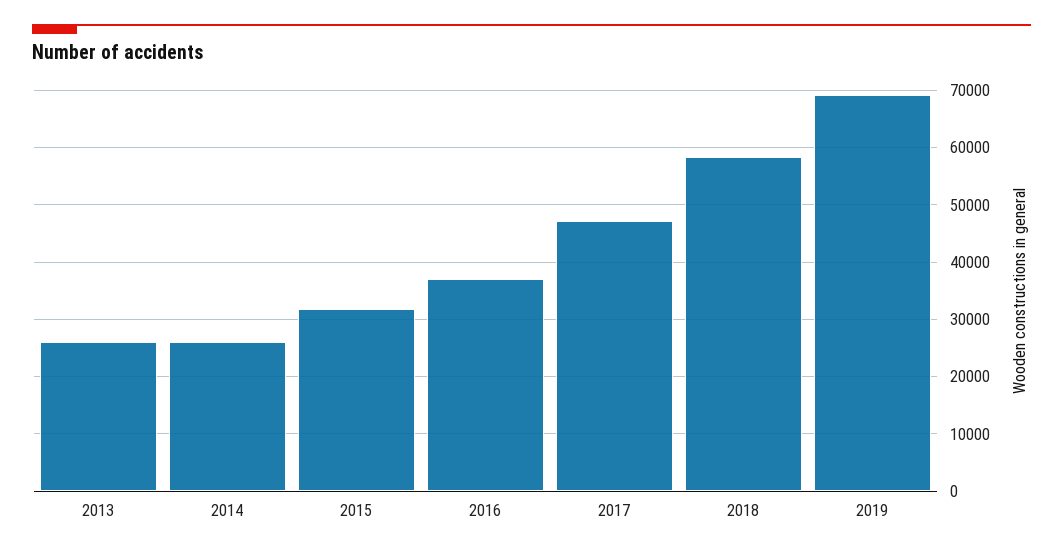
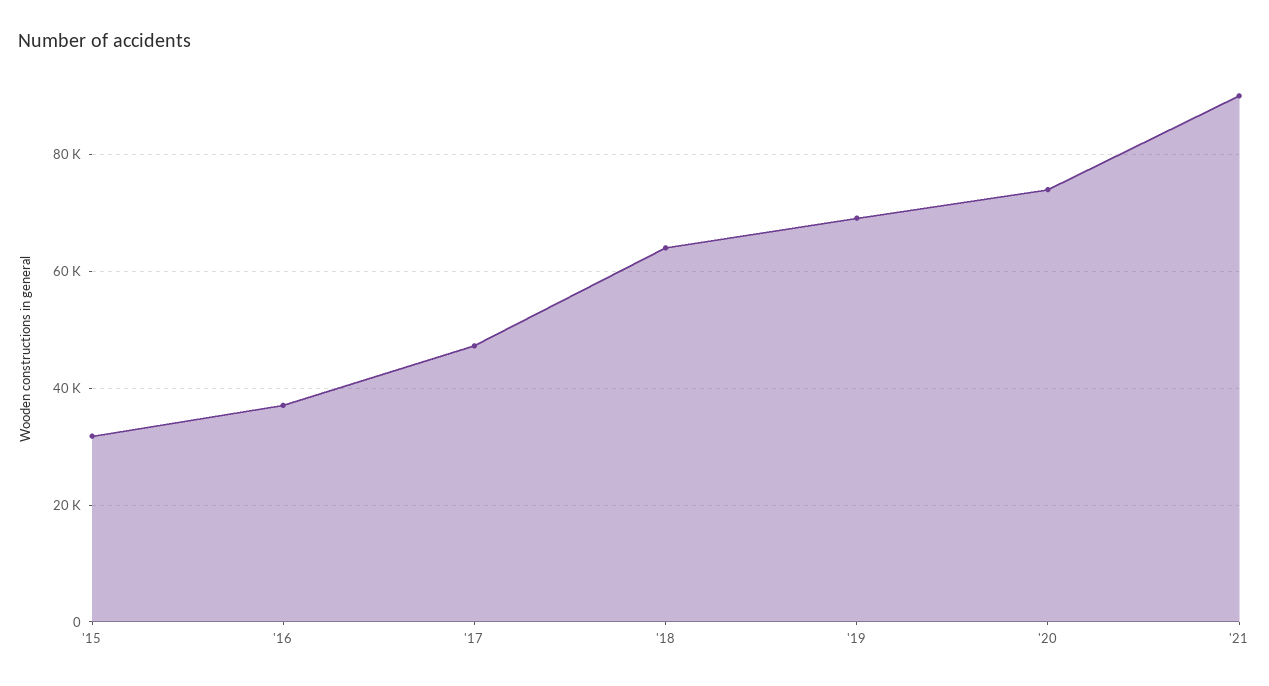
2013: 26000 -> none
2014: 26000 -> none
2018: 58000 -> 64000
'20: none -> 74000
'21: none -> 90000

